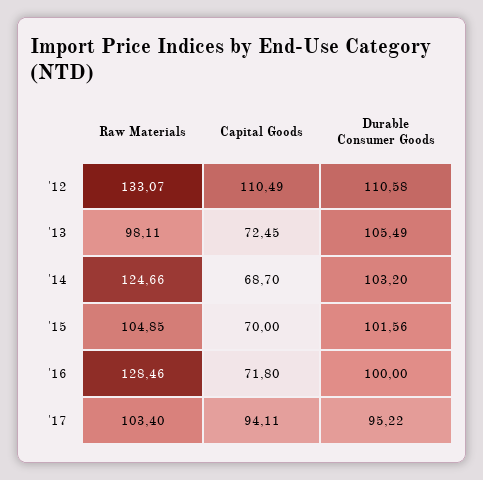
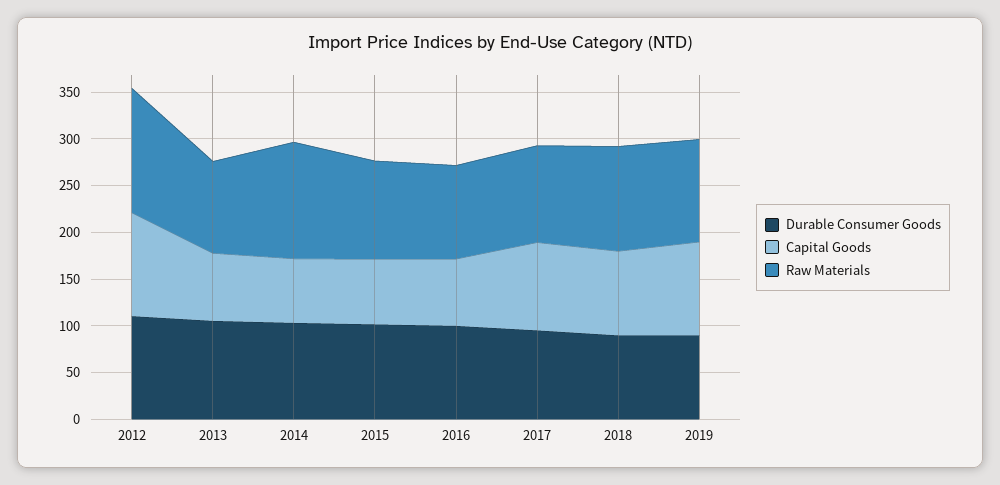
Raw Materials, '16: 128.46 -> 100
Durable Consumer Goods, 2018: none -> 90
Capital Goods, 2018: none -> 90
Raw Materials, 2018: none -> 110
Durable Consumer Goods, 2019: none -> 90
Capital Goods, 2019: none -> 100
Raw Materials, 2019: none -> 110

